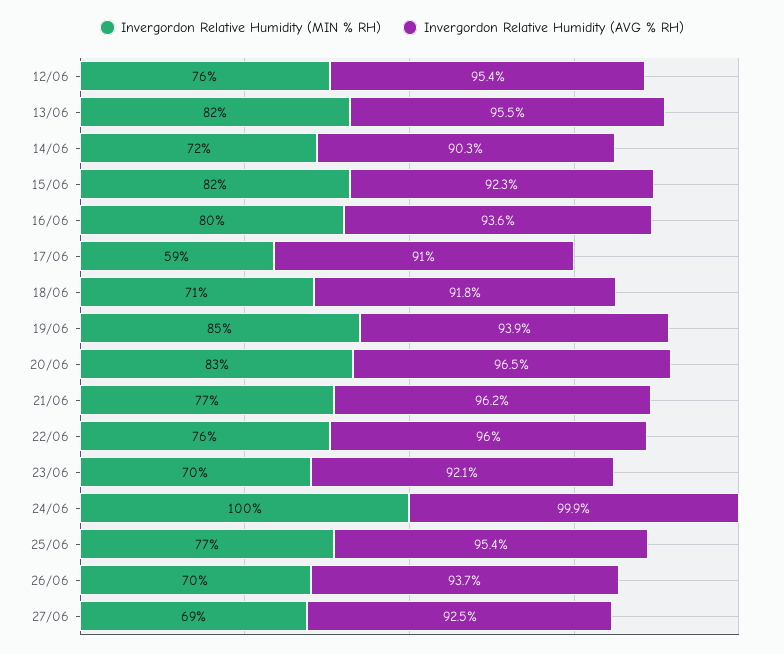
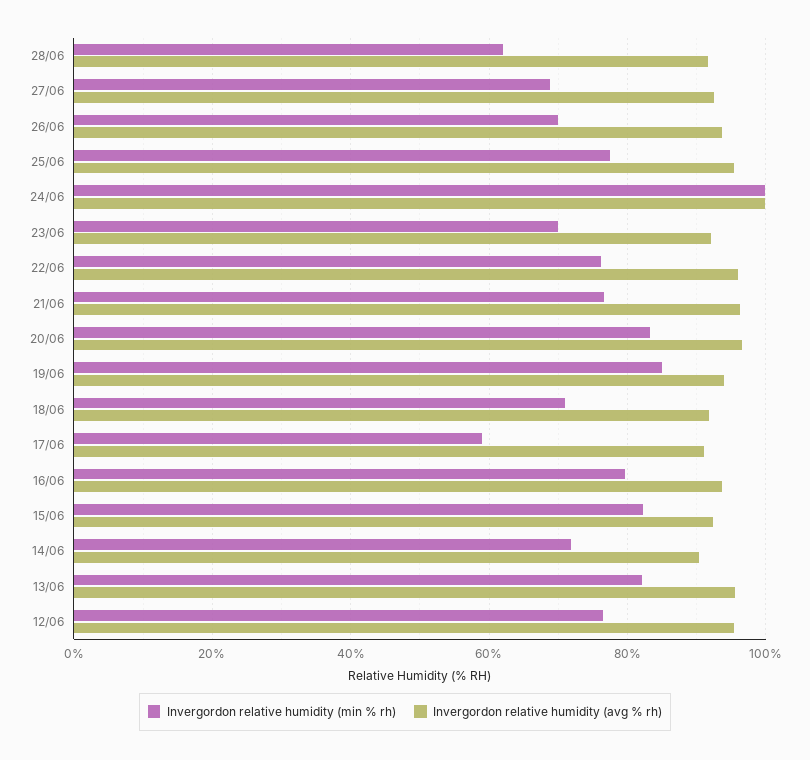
Invergordon Relative Humidity (MIN % RH), 28/06: none -> 62
Invergordon Relative Humidity (AVG % RH), 28/06: none -> 92

